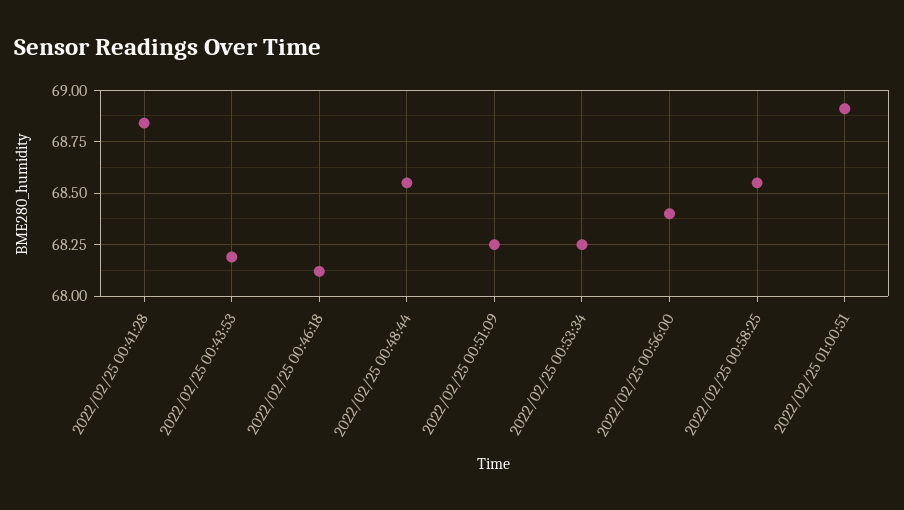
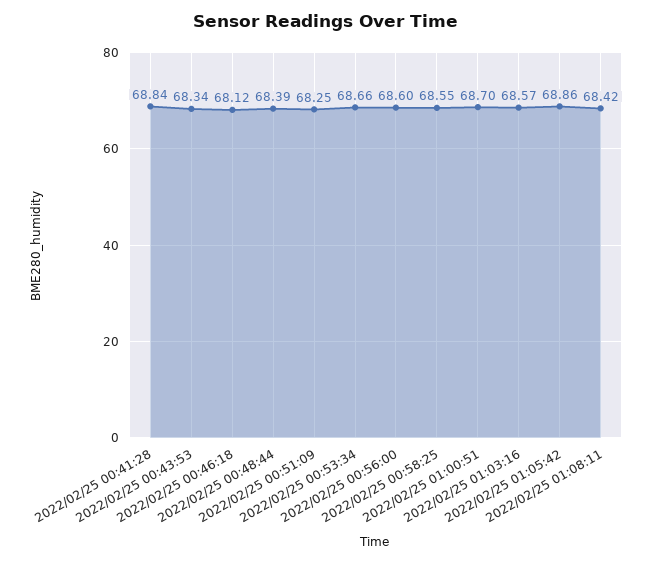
2022/02/25 00:43:53: 68.2 -> 68.34
2022/02/25 00:48:44: 68.55 -> 68.39
2022/02/25 00:53:34: 68.25 -> 68.66
2022/02/25 00:56:00: 68.4 -> 68.6
2022/02/25 01:00:51: 68.9 -> 68.7
2022/02/25 01:03:16: none -> 68.57
2022/02/25 01:05:42: none -> 68.86
2022/02/25 01:08:11: none -> 68.42

